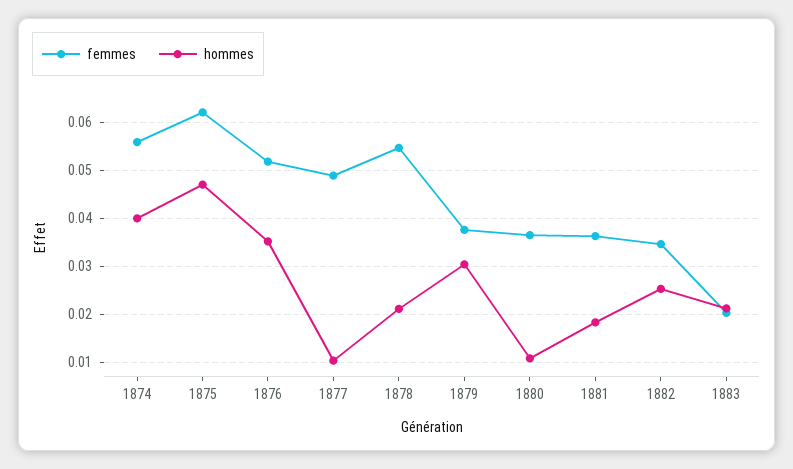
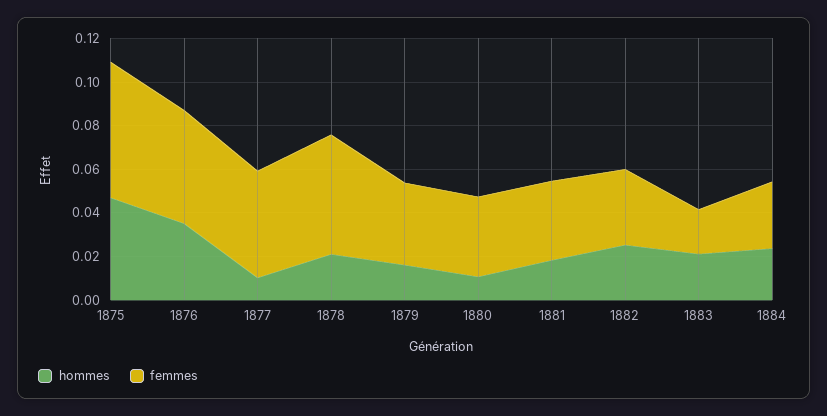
femmes, 1874: 0.056 -> none
hommes, 1874: 0.04 -> none
hommes, 1879: 0.03 -> 0.015
hommes, 1884: none -> 0.025
femmes, 1884: none -> 0.03

